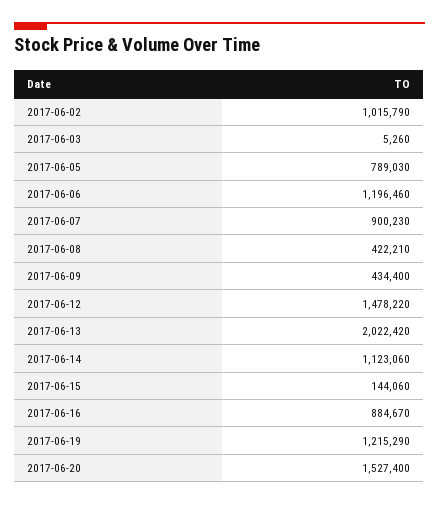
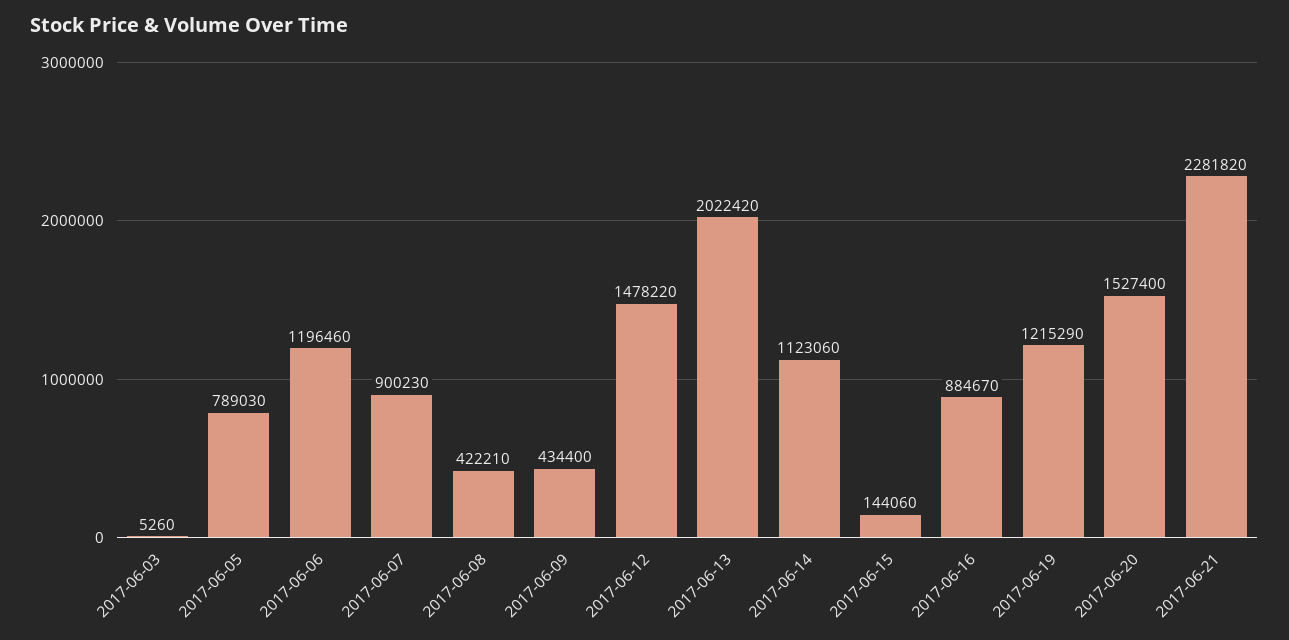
2017-06-02: 1015790 -> none
2017-06-21: none -> 2281820

